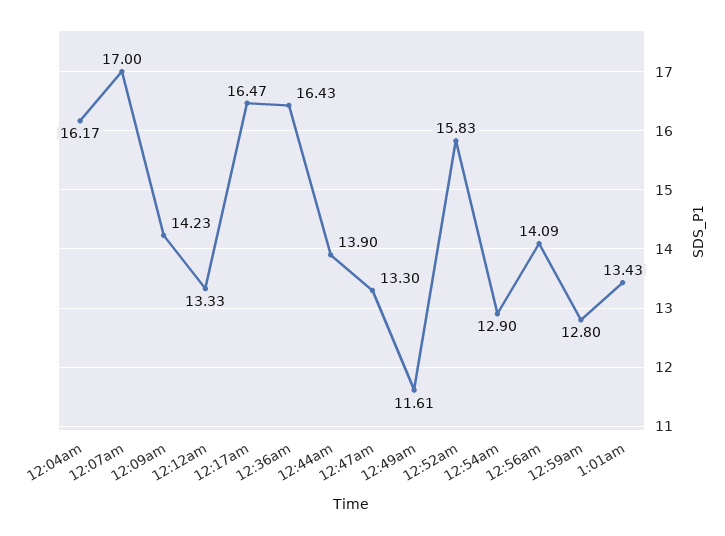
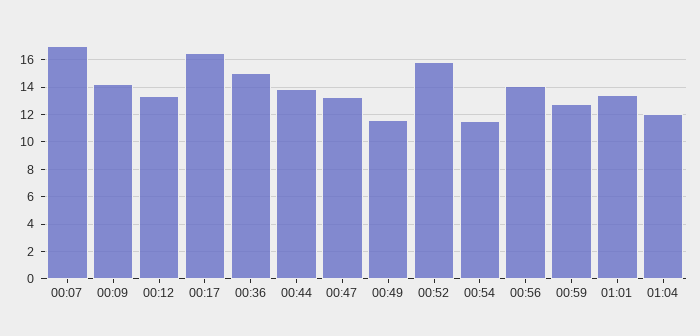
12:04am: 16.17 -> none
12:36am: 16.43 -> 15
12:54am: 12.9 -> 11.5
01:04: none -> 12

